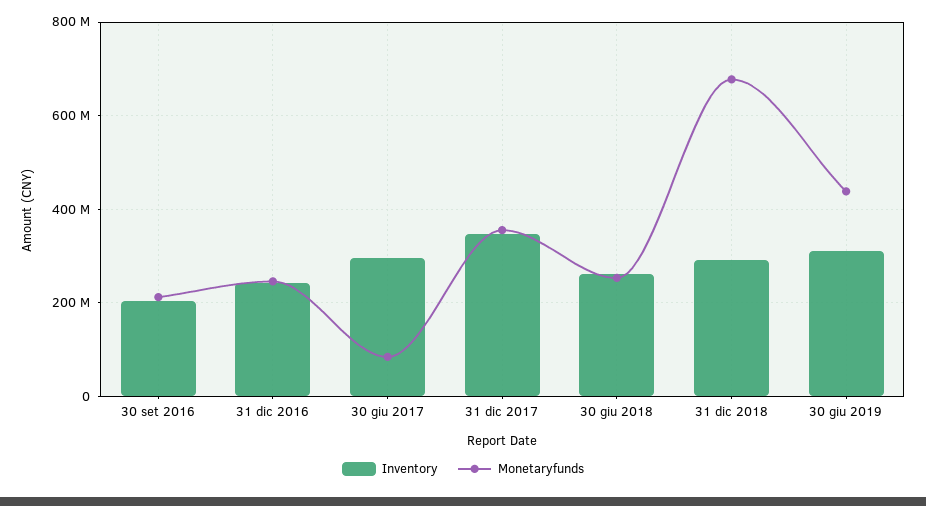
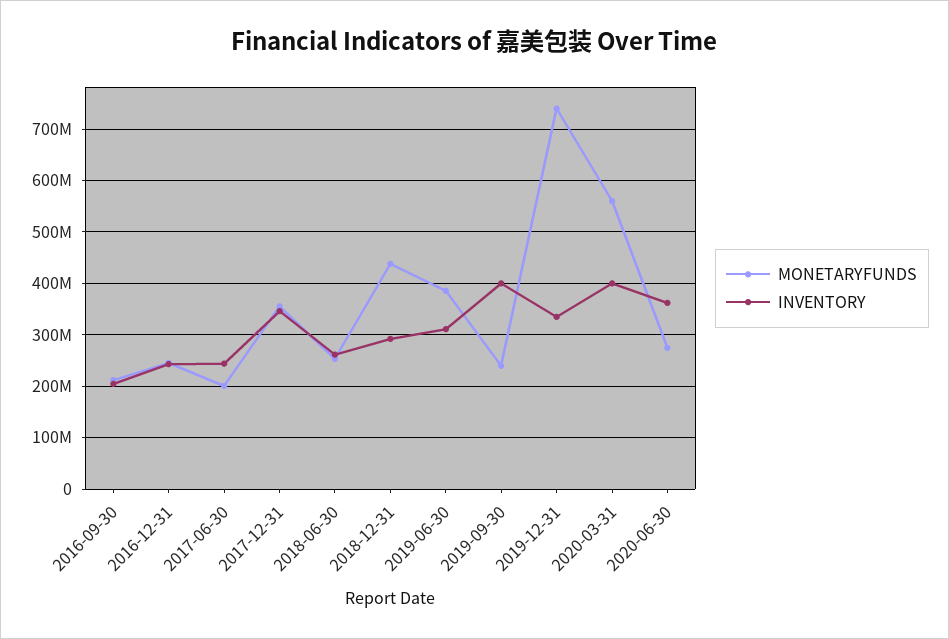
Inventory, 30 giu 2017: 300000000 -> 240000000
Monetaryfunds, 30 giu 2017: 80000000 -> 200000000
Monetaryfunds, 31 dic 2018: 680000000 -> 440000000
Monetaryfunds, 30 giu 2019: 440000000 -> 380000000
Monetaryfunds, 2019-09-30: none -> 240000000
Inventory, 2019-09-30: none -> 400000000
Monetaryfunds, 2019-12-31: none -> 740000000
Inventory, 2019-12-31: none -> 340000000
Monetaryfunds, 2020-03-31: none -> 560000000
Inventory, 2020-03-31: none -> 400000000
Monetaryfunds, 2020-06-30: none -> 280000000
Inventory, 2020-06-30: none -> 360000000

